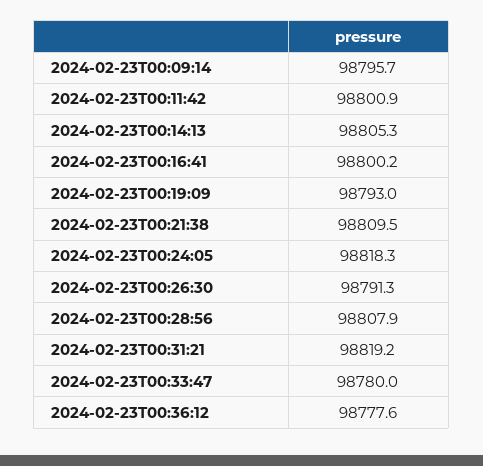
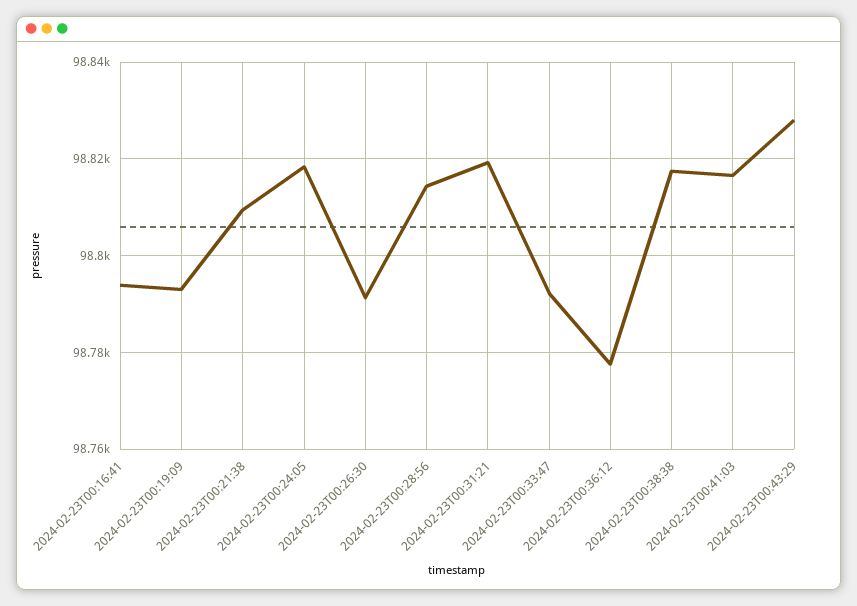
2024-02-23T00:09:14: 98795.7 -> none
2024-02-23T00:11:42: 98800.9 -> none
2024-02-23T00:14:13: 98805.3 -> none
2024-02-23T00:16:41: 98800.2 -> 98794
2024-02-23T00:28:56: 98807.9 -> 98814
2024-02-23T00:33:47: 98780 -> 98792
2024-02-23T00:38:38: none -> 98818
2024-02-23T00:41:03: none -> 98816
2024-02-23T00:43:29: none -> 98828

